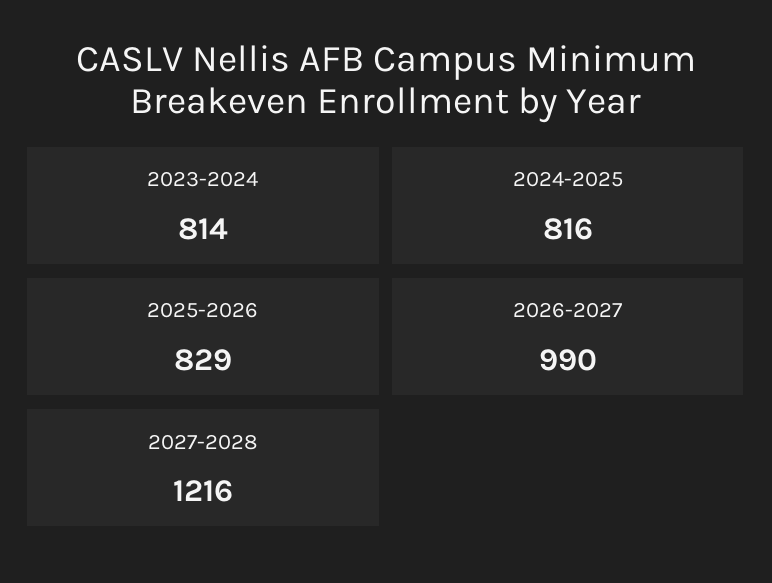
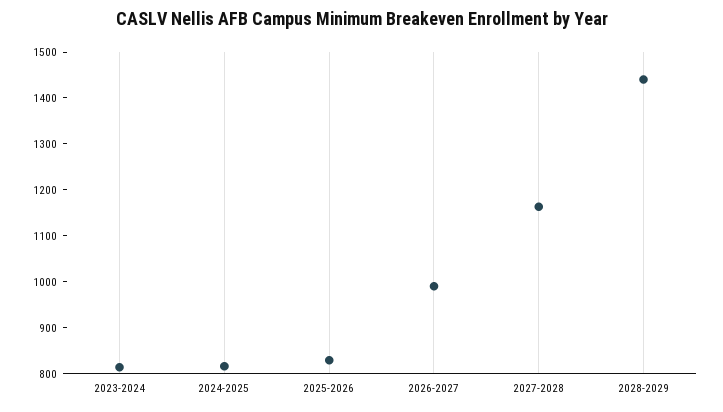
2027-2028: 1216 -> 1160
2028-2029: none -> 1440

